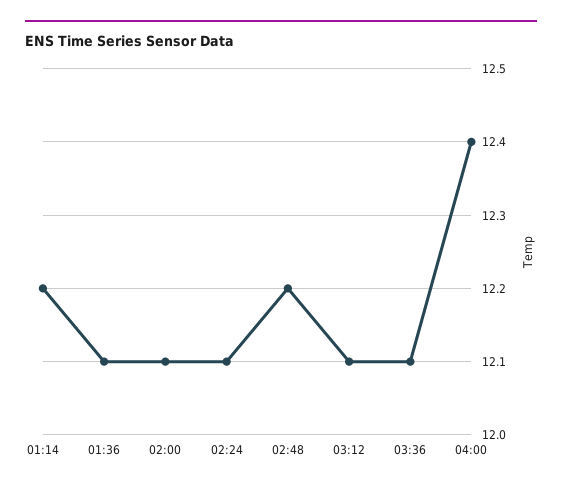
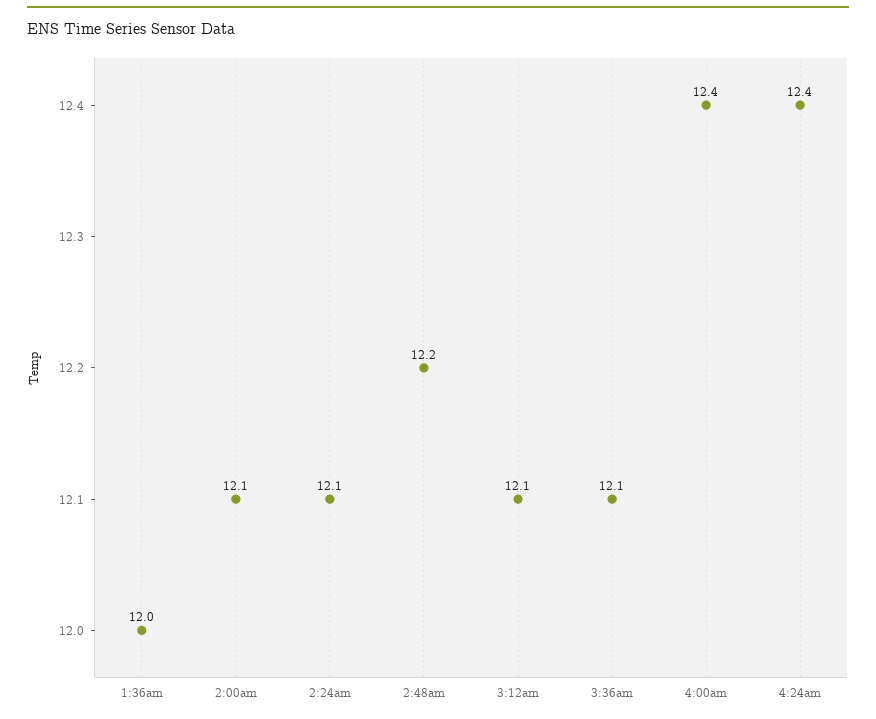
01:14: 12.2 -> none
01:36: 12.1 -> 12
4:24am: none -> 12.4

